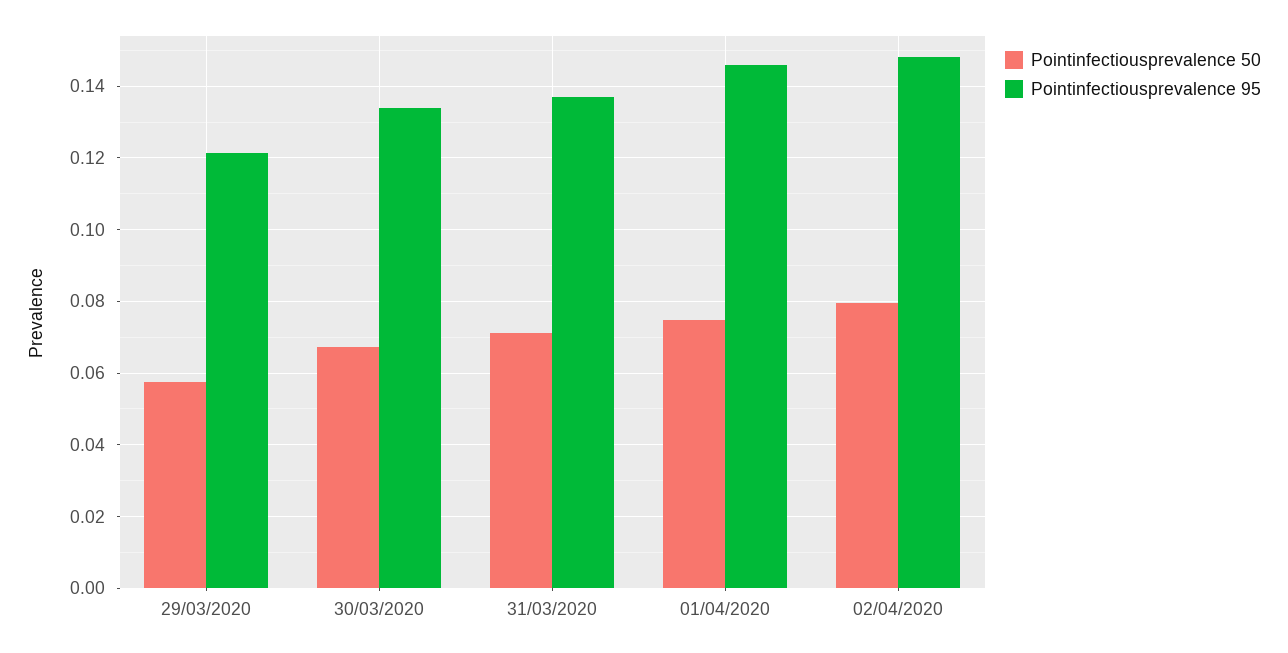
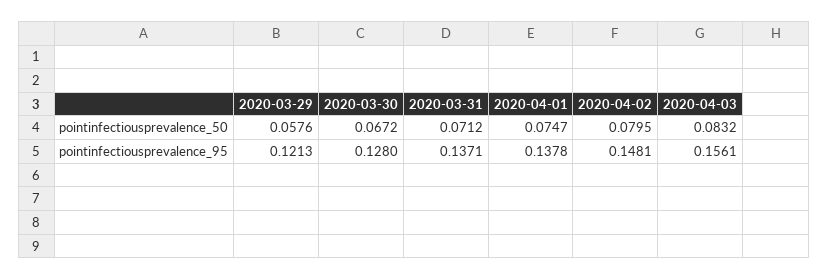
Pointinfectiousprevalence 95, 30/03/2020: 0.134 -> 0.128
Pointinfectiousprevalence 95, 01/04/2020: 0.146 -> 0.1378
Pointinfectiousprevalence 50, 2020-04-03: none -> 0.0832
Pointinfectiousprevalence 95, 2020-04-03: none -> 0.1561

